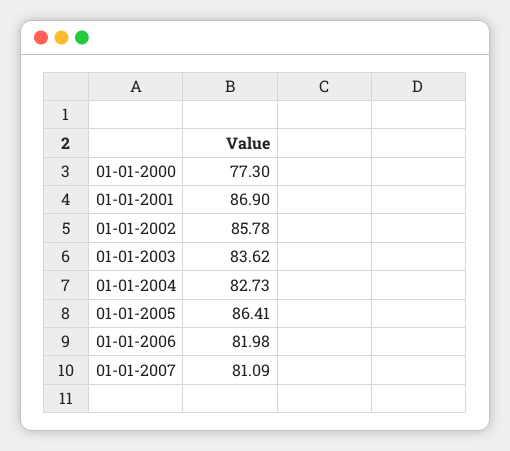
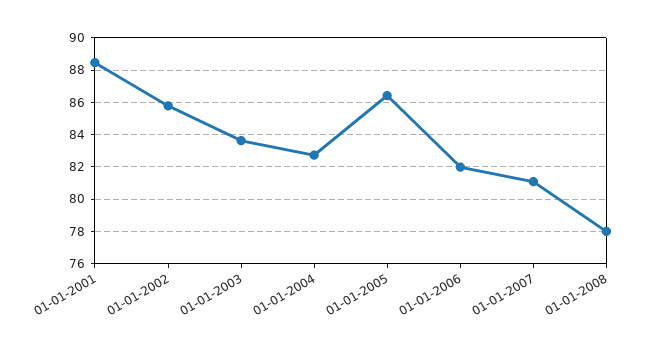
01-01-2000: 77.3 -> none
01-01-2001: 86.9 -> 88.5
01-01-2008: none -> 78

